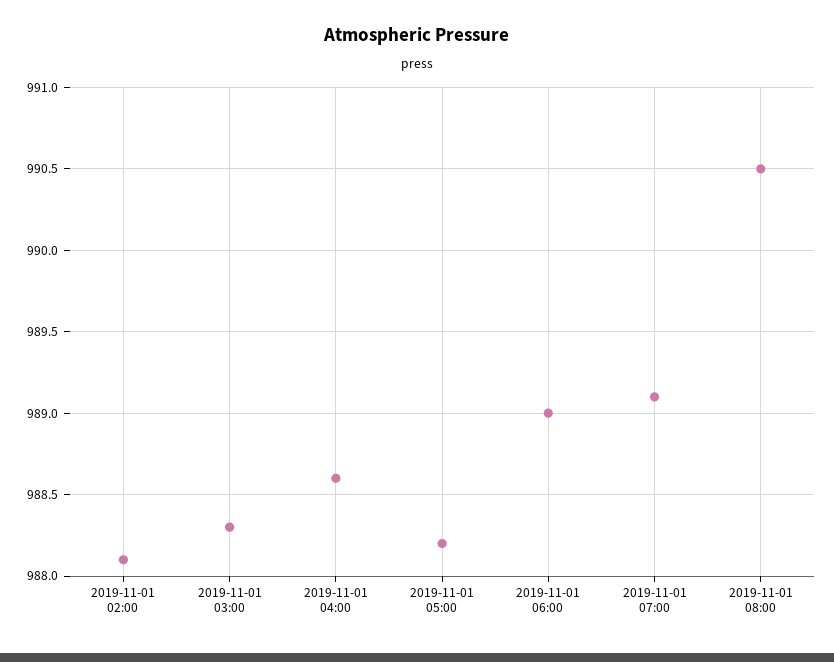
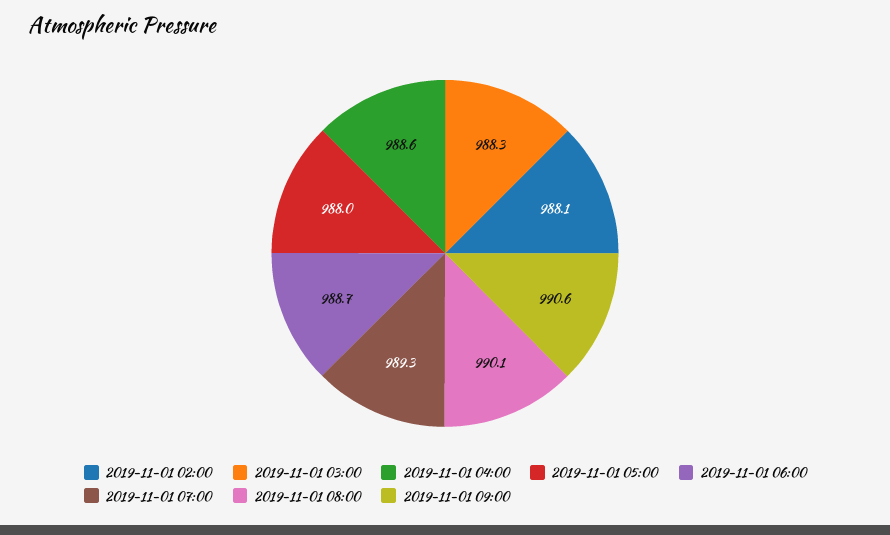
2019-11-01 05:00: 988.2 -> 988
2019-11-01 06:00: 989 -> 988.7
2019-11-01 07:00: 989.1 -> 989.3
2019-11-01 08:00: 990.5 -> 990.1
2019-11-01 09:00: none -> 990.6

